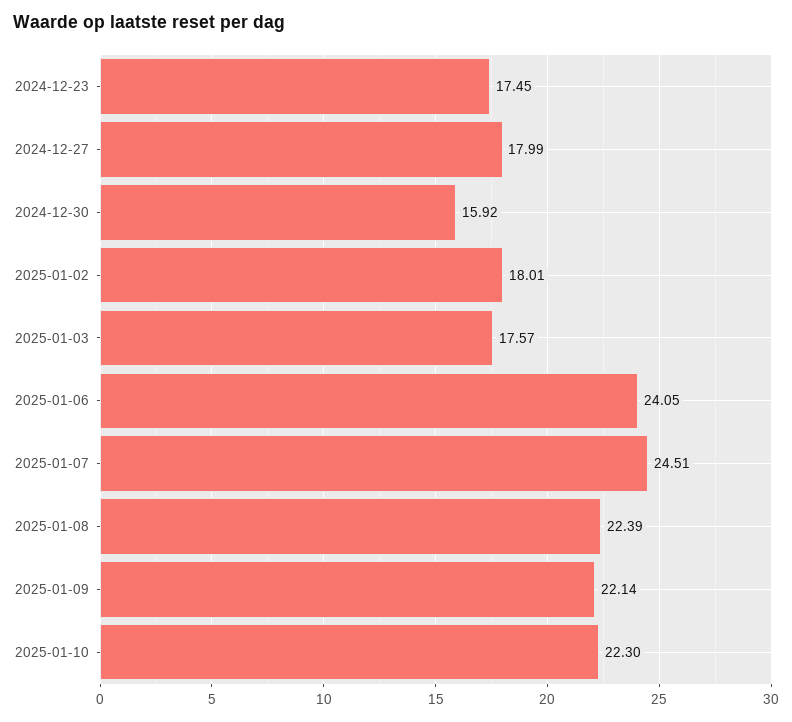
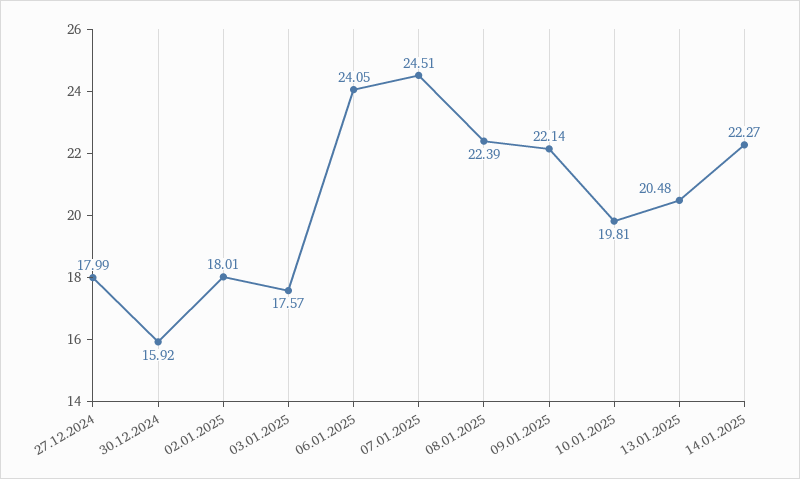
2024-12-23: 17.45 -> none
2025-01-10: 22.3 -> 19.81
13.01.2025: none -> 20.48
14.01.2025: none -> 22.27

